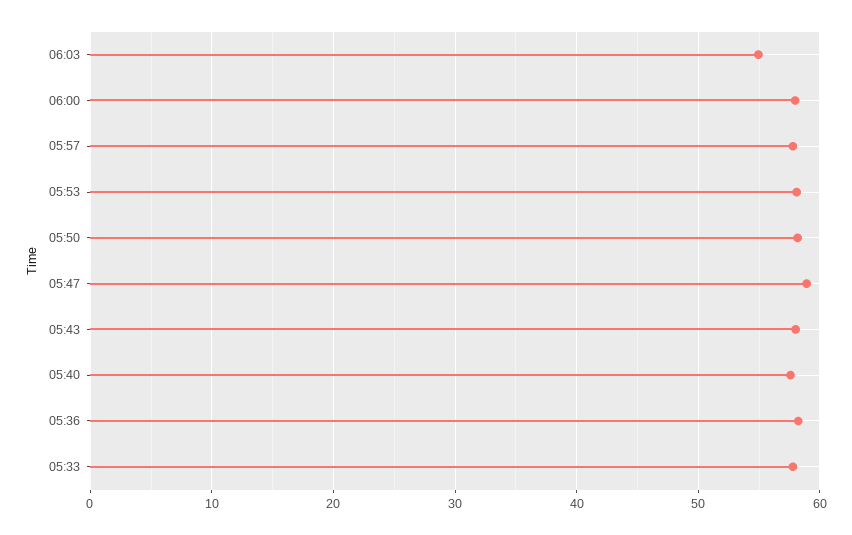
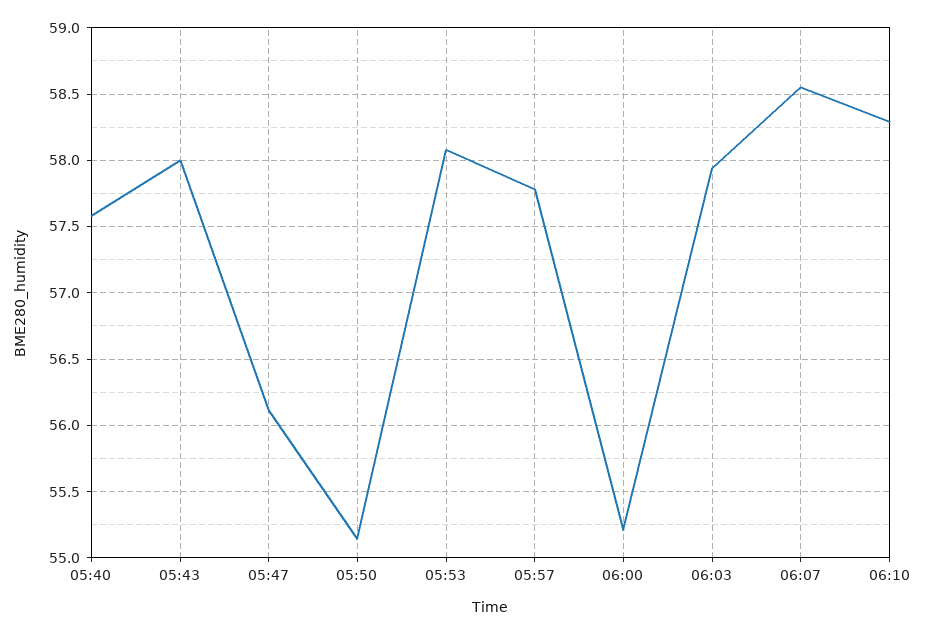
06:03: 55 -> 57.95
06:00: 58 -> 55.2
05:50: 58 -> 55.15
05:47: 59 -> 56.1
05:36: 58 -> none
05:33: 58 -> none
06:07: none -> 58.55
06:10: none -> 58.3

